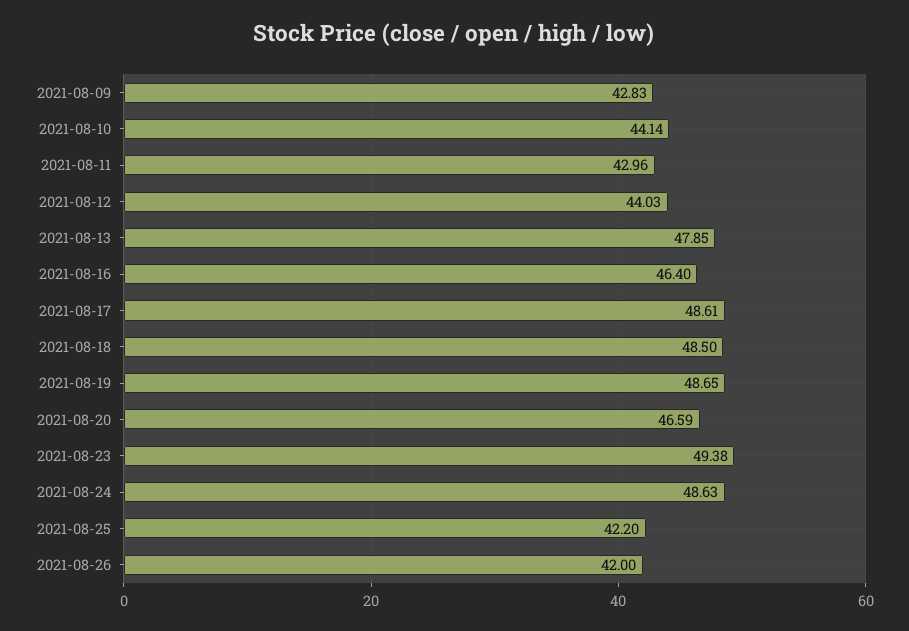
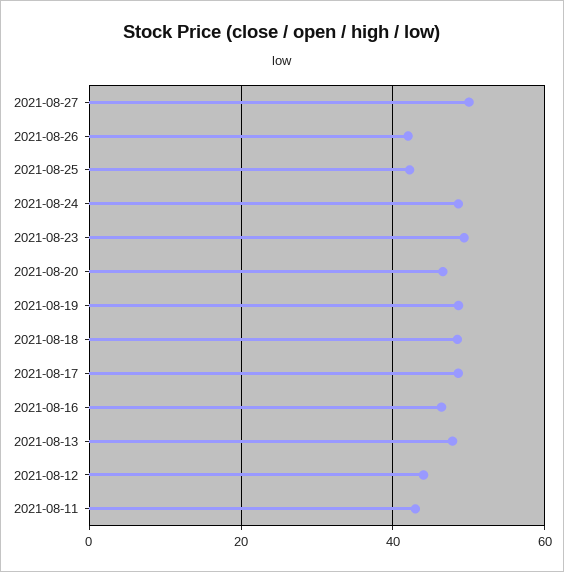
2021-08-09: 42.83 -> none
2021-08-10: 44.14 -> none
2021-08-27: none -> 50

